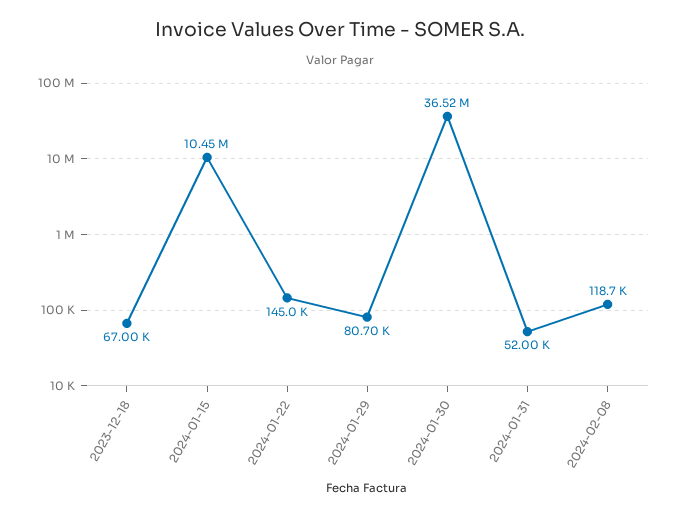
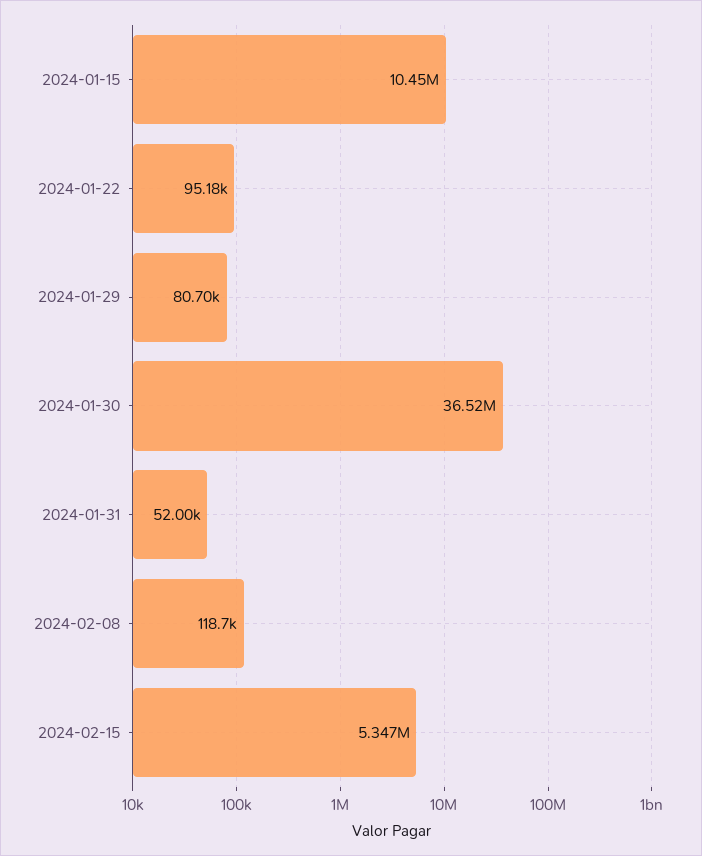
2023-12-18: 67000 -> none
2024-01-22: 145000 -> 95180
2024-02-15: none -> 5347000

